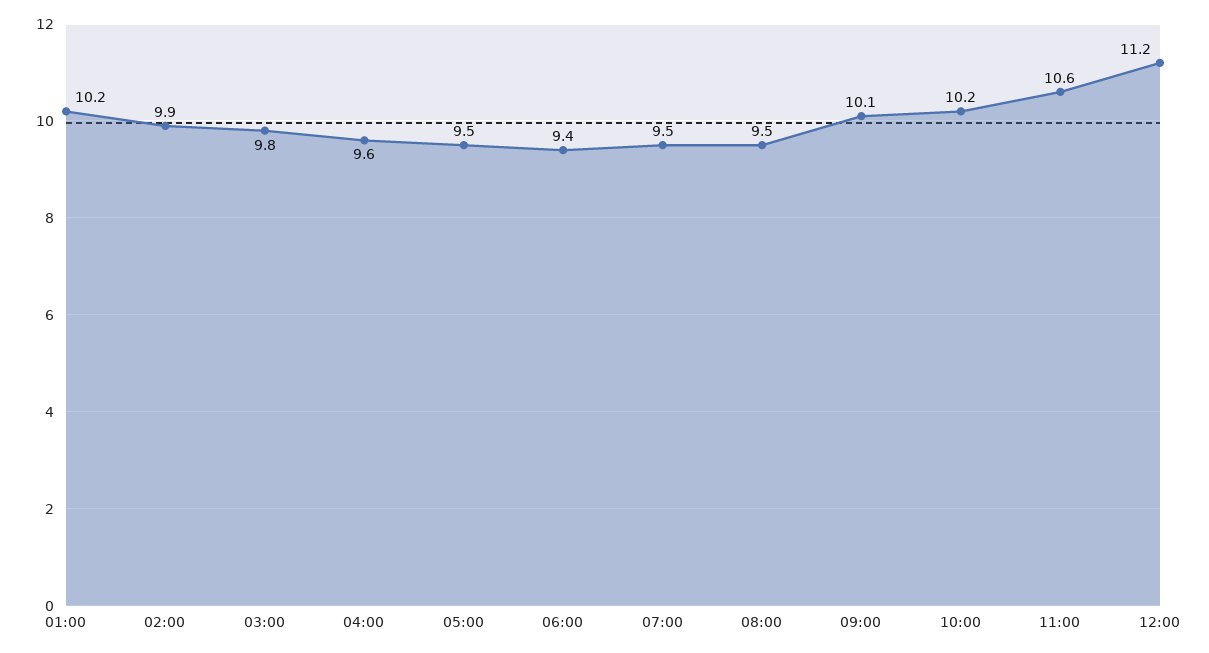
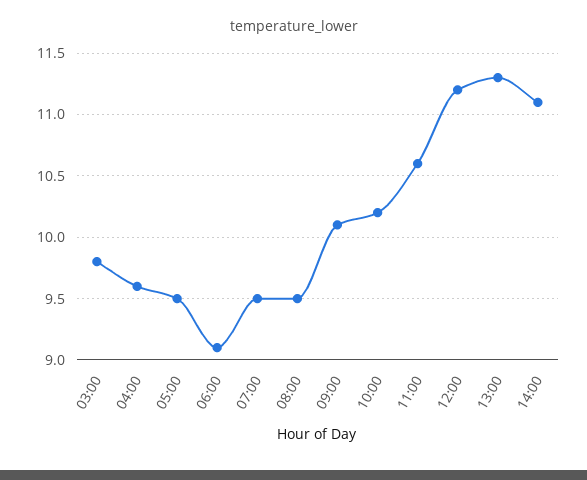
01:00: 10.2 -> none
02:00: 9.9 -> none
06:00: 9.4 -> 9.1
13:00: none -> 11.3
14:00: none -> 11.1

